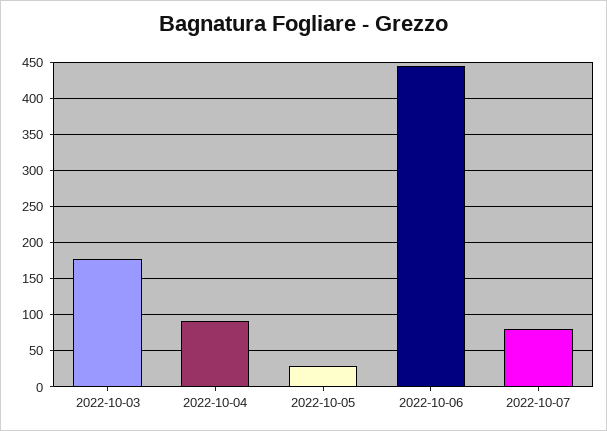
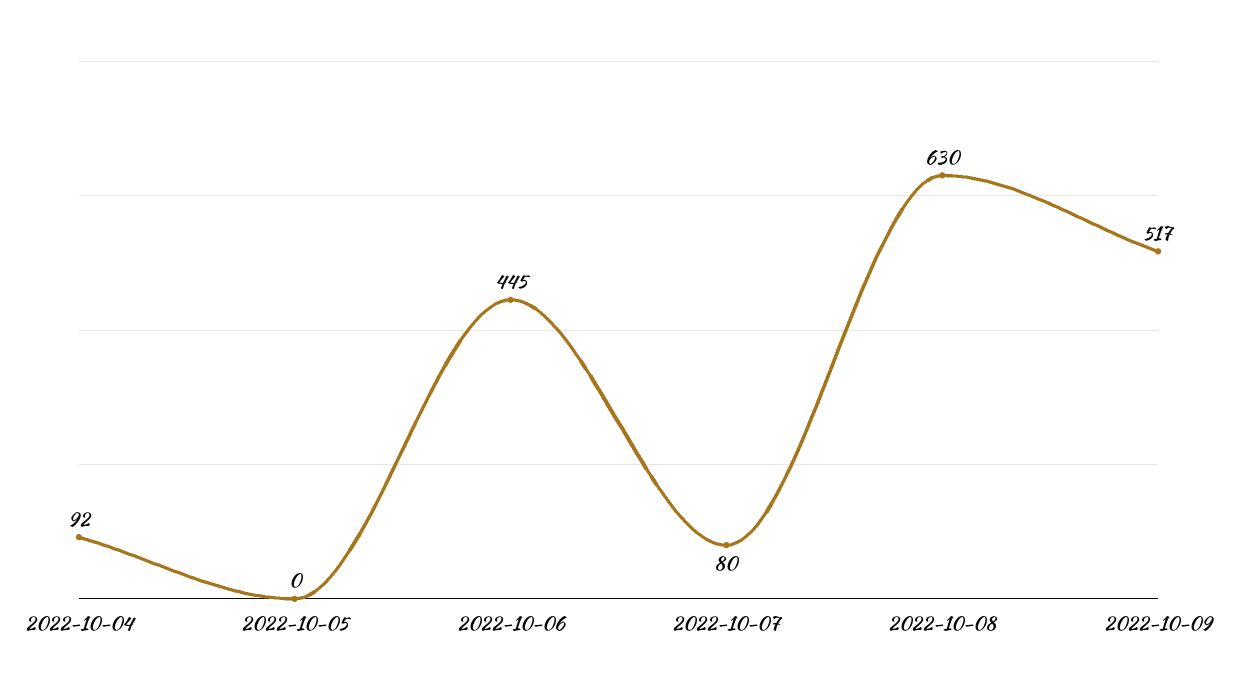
2022-10-03: 180 -> none
2022-10-05: 30 -> 0
2022-10-08: none -> 630
2022-10-09: none -> 517

